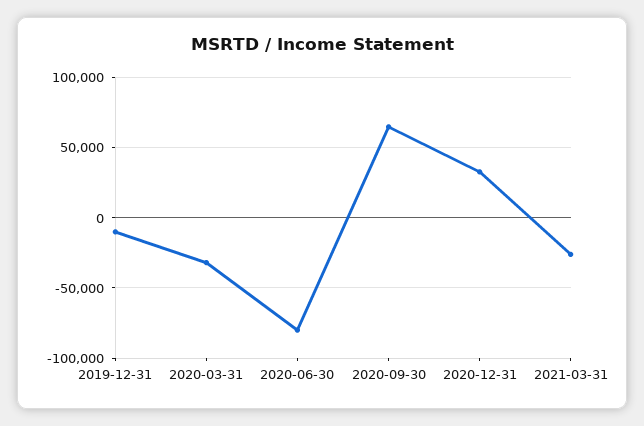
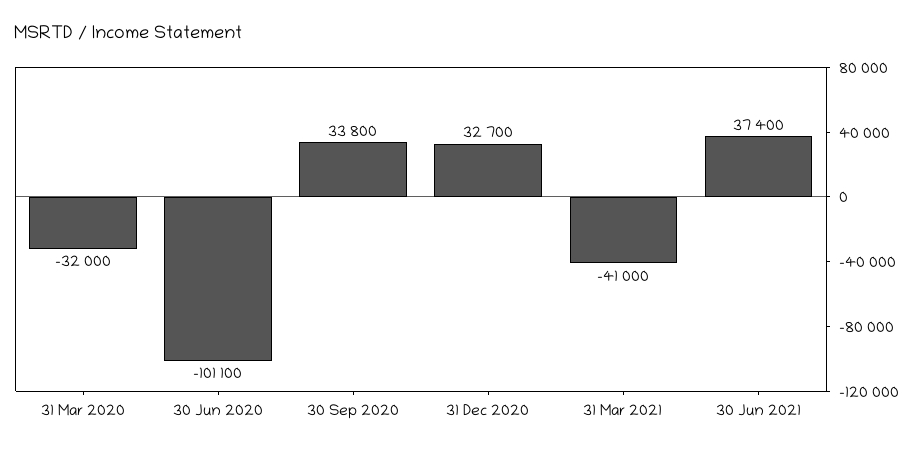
2019-12-31: -10000 -> none
2020-06-30: -80000 -> -101100
2020-09-30: 65000 -> 33800
2021-03-31: -25000 -> -41000
30 Jun 2021: none -> 37400

